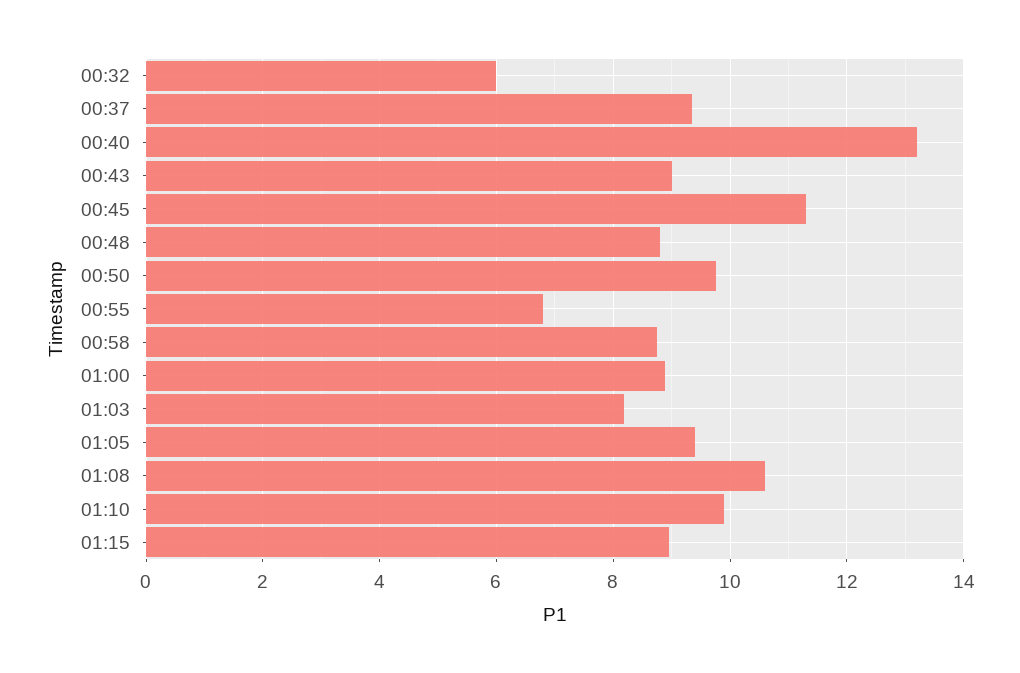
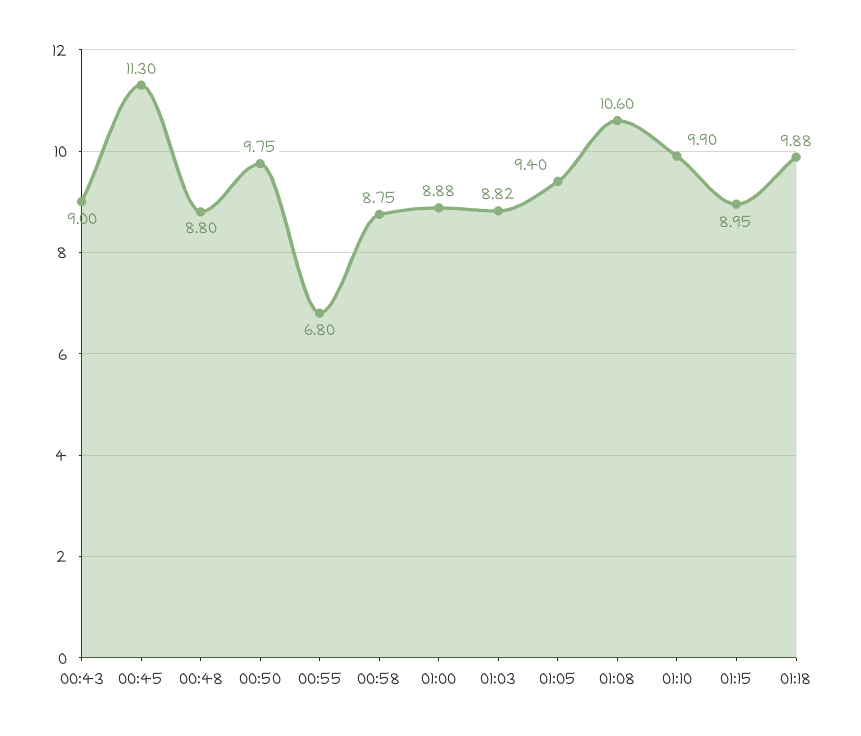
00:32: 6 -> none
00:37: 9.4 -> none
00:40: 13.2 -> none
01:03: 8.2 -> 8.82
01:18: none -> 9.88

